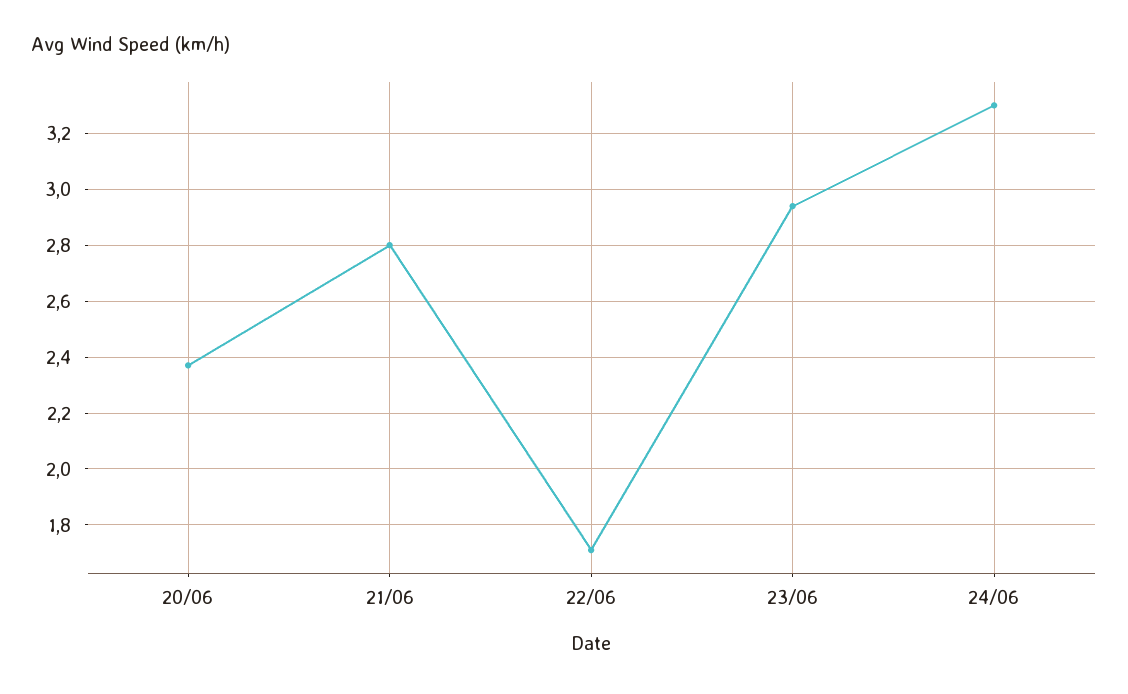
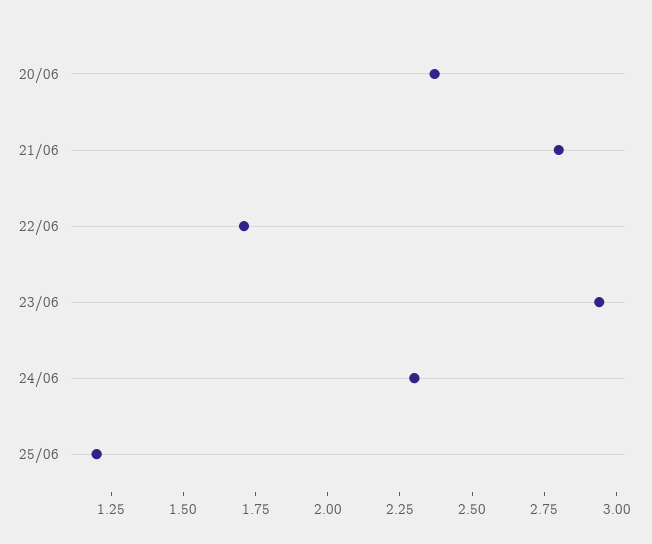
24/06: 3.3 -> 2.3
25/06: none -> 1.2

